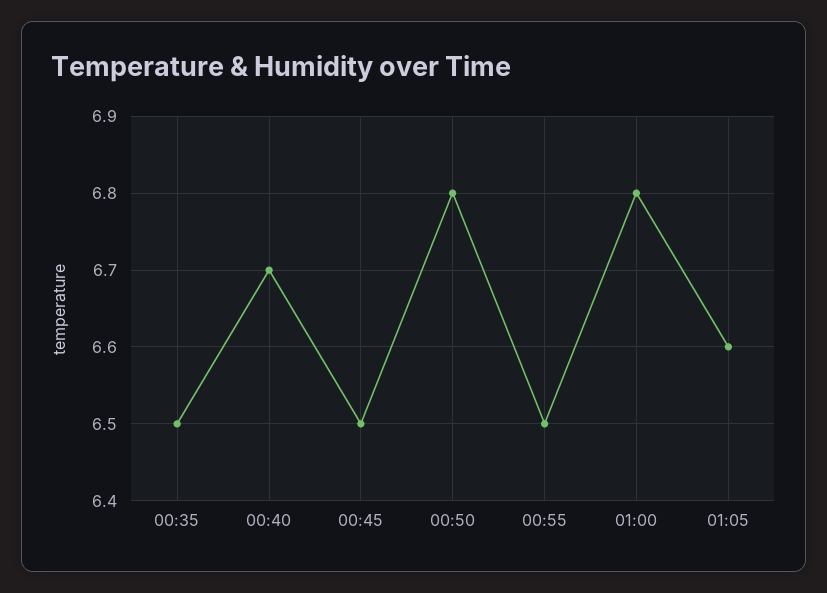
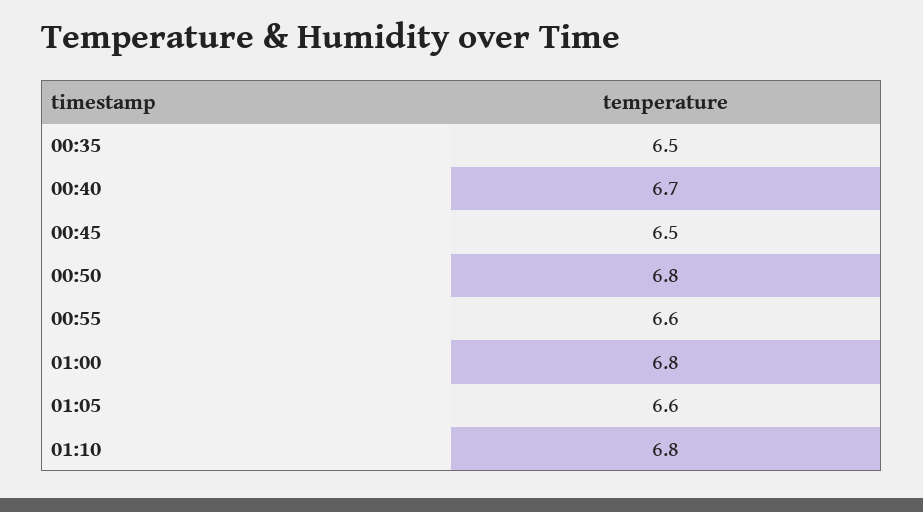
00:55: 6.5 -> 6.6
01:10: none -> 6.8

